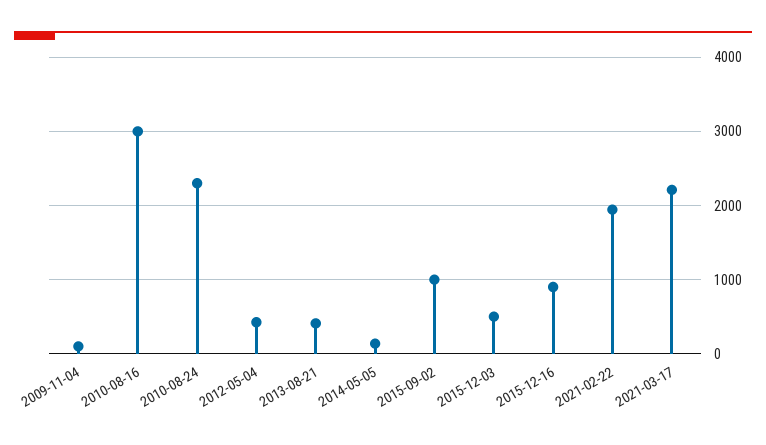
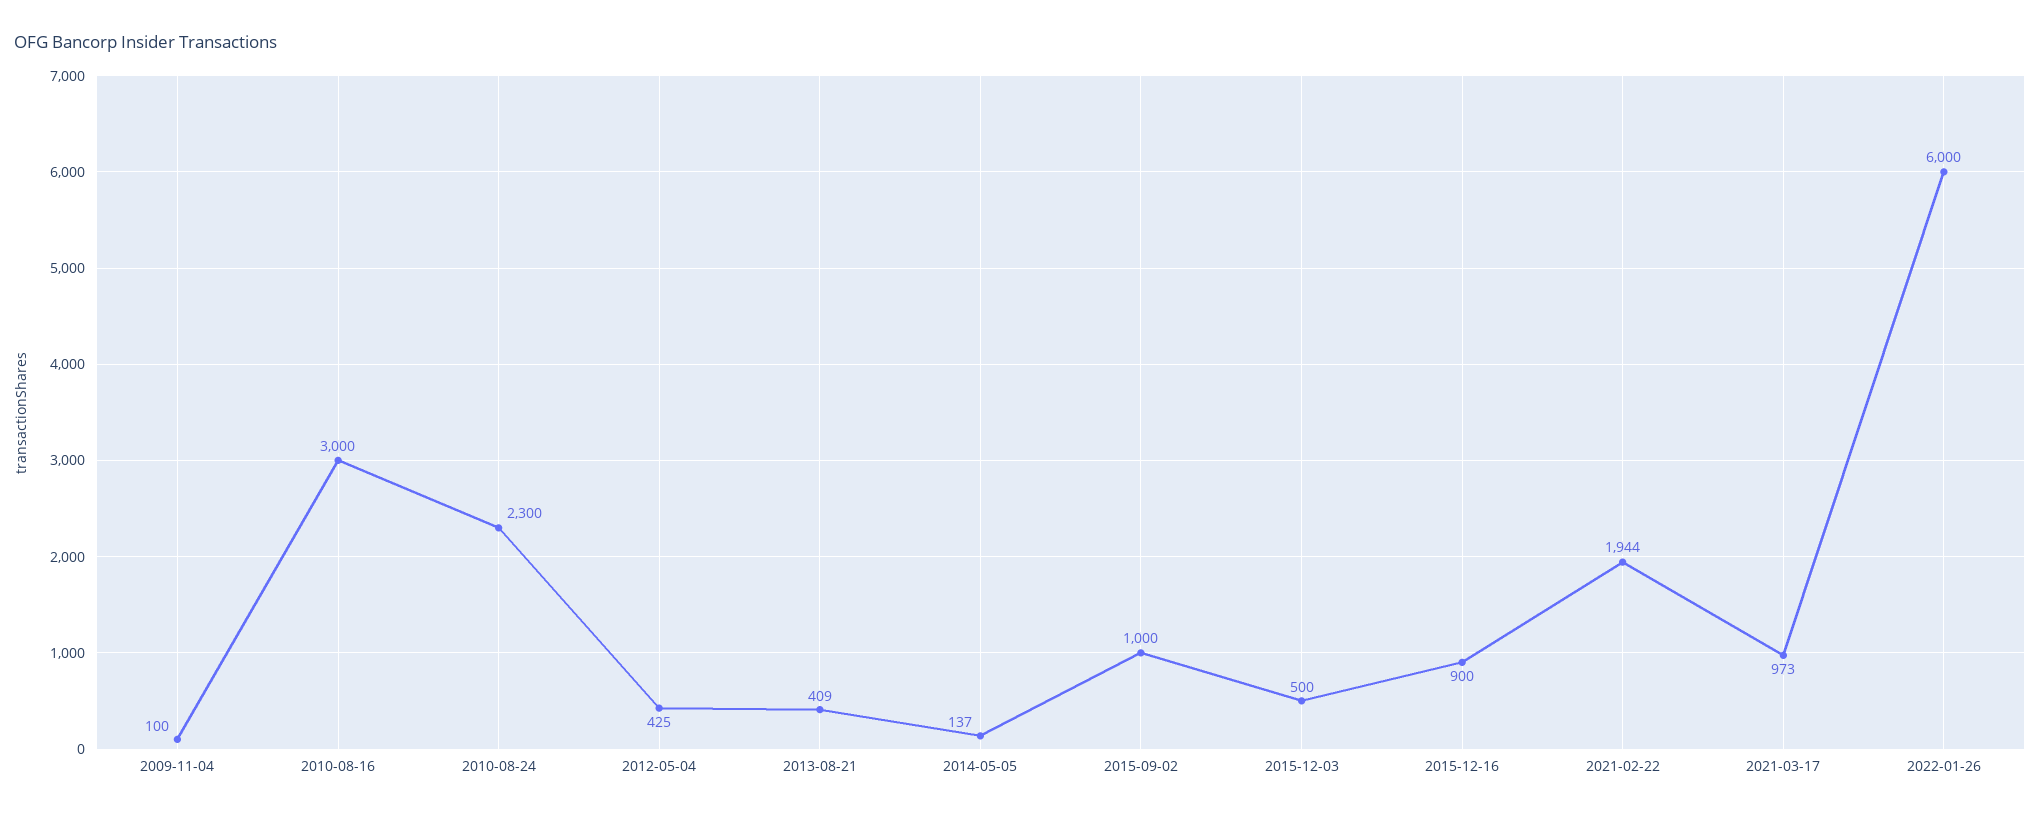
2021-03-17: 2200 -> 973
2022-01-26: none -> 6000

